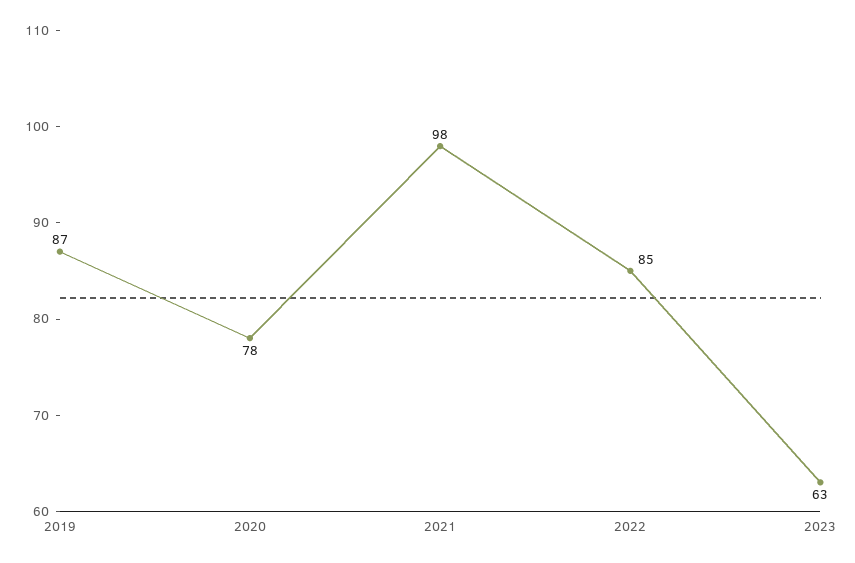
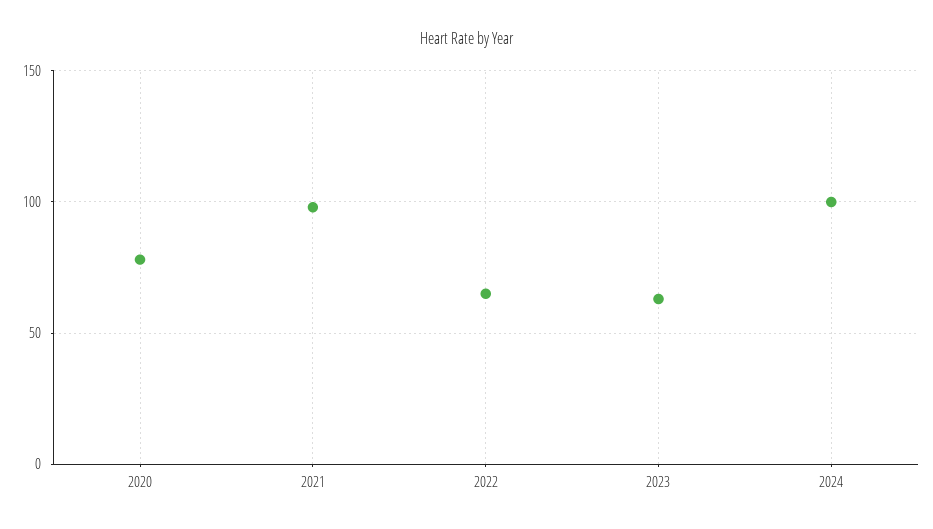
2019: 87 -> none
2022: 85 -> 65
2024: none -> 100

